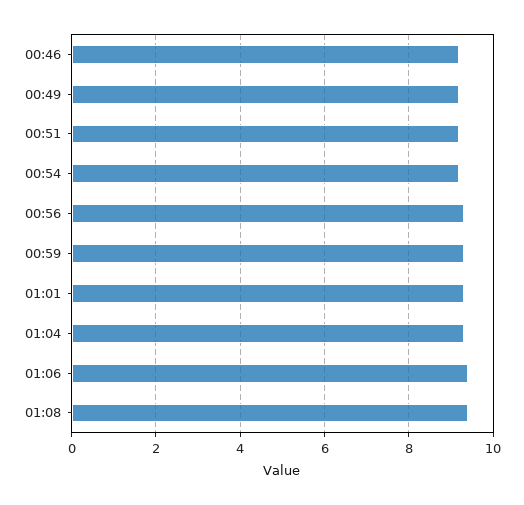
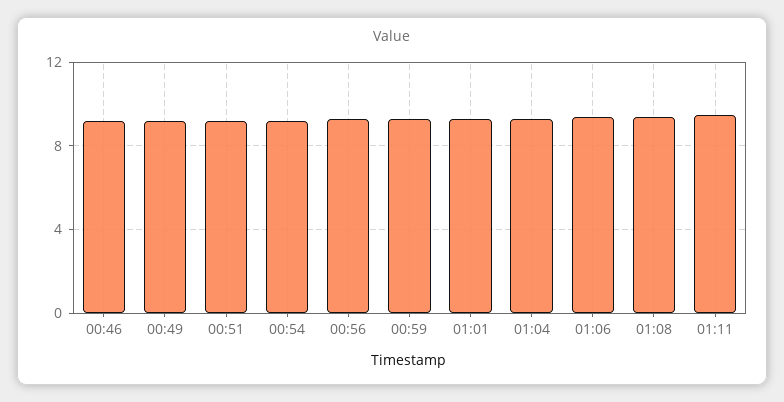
01:11: none -> 9.5

